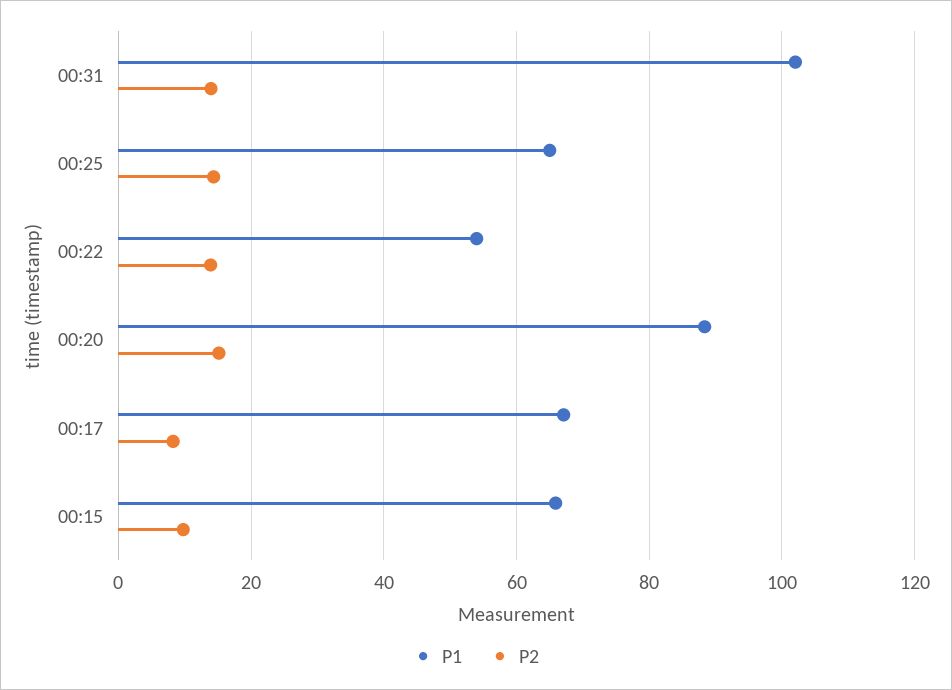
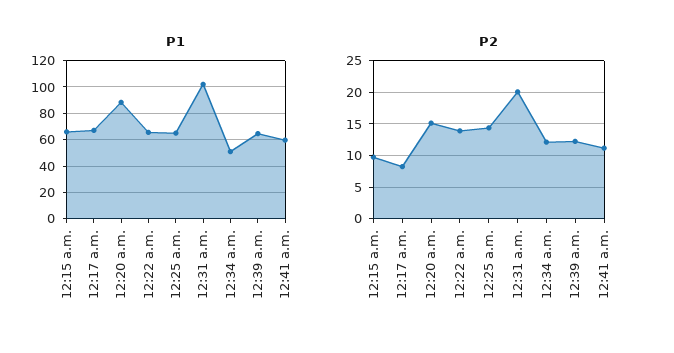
P2, 00:31: 14 -> 20
P1, 00:22: 54 -> 65
P1, 12:34 a.m.: none -> 50
P1, 12:39 a.m.: none -> 65
P1, 12:41 a.m.: none -> 60
P2, 12:34 a.m.: none -> 12
P2, 12:39 a.m.: none -> 12
P2, 12:41 a.m.: none -> 11

